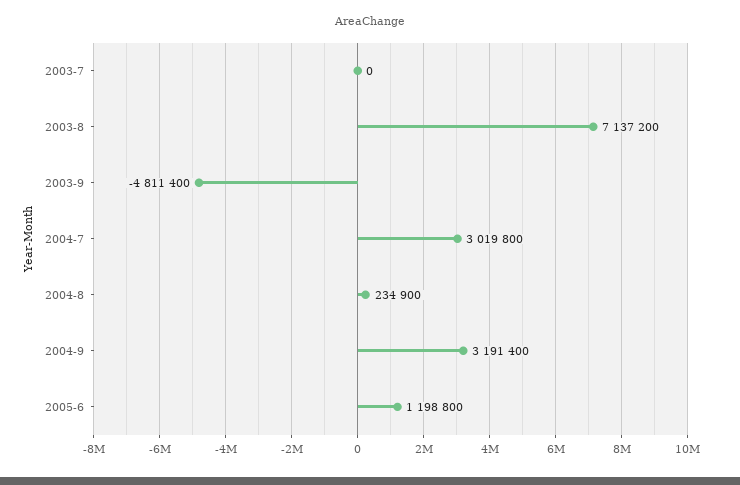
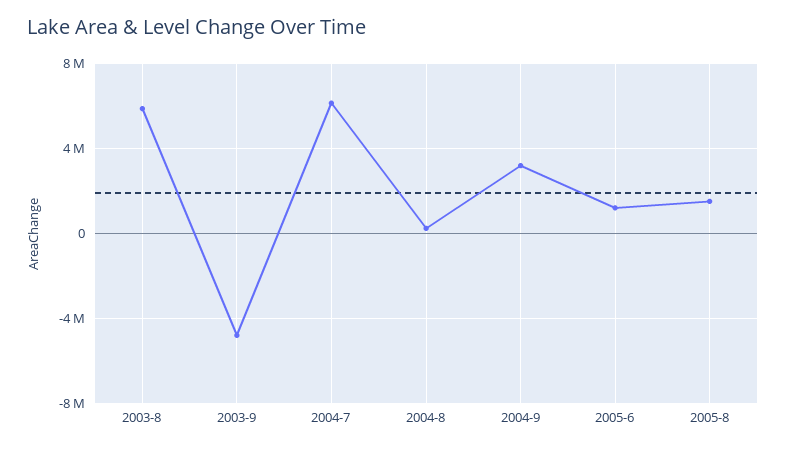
2003-7: 0 -> none
2003-8: 7137200 -> 6000000
2004-7: 3019800 -> 6000000
2005-8: none -> 1500000

